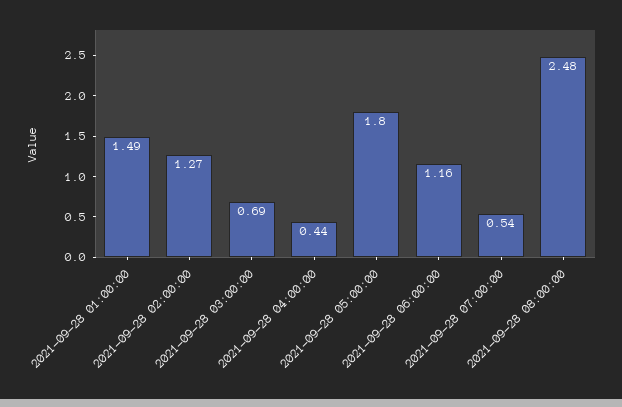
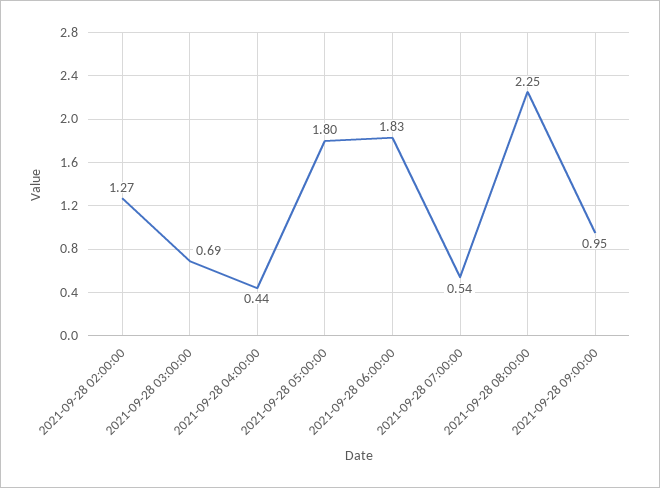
2021-09-28 01:00:00: 1.49 -> none
2021-09-28 06:00:00: 1.16 -> 1.83
2021-09-28 08:00:00: 2.48 -> 2.25
2021-09-28 09:00:00: none -> 0.95

